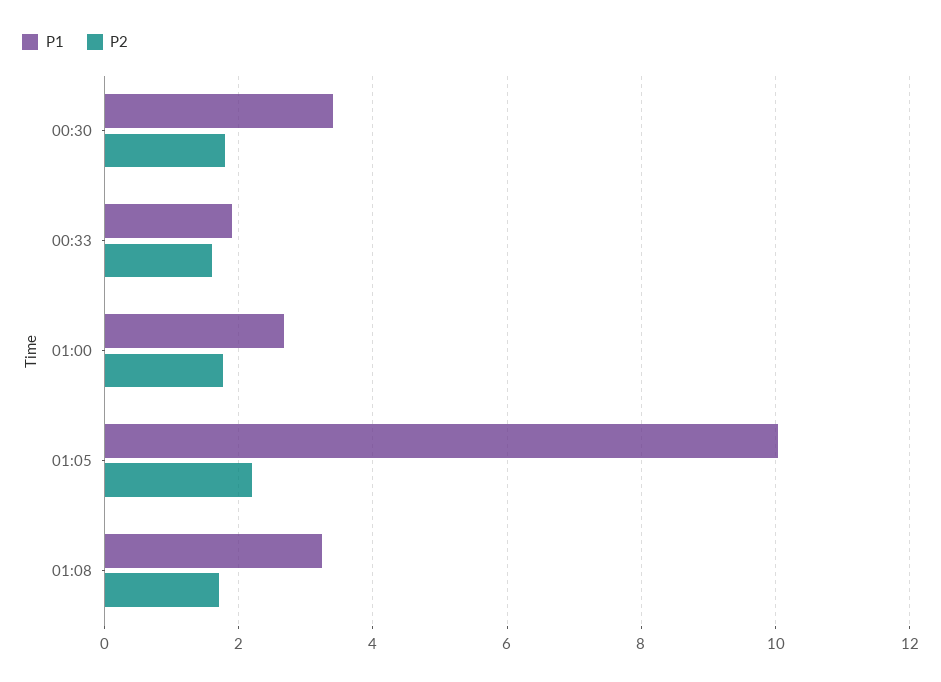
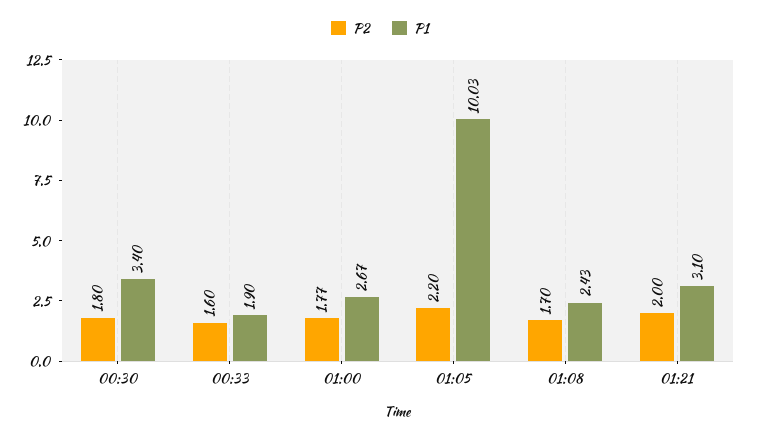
P1, 01:08: 3.2 -> 2.43
P2, 01:21: none -> 2
P1, 01:21: none -> 3.1

